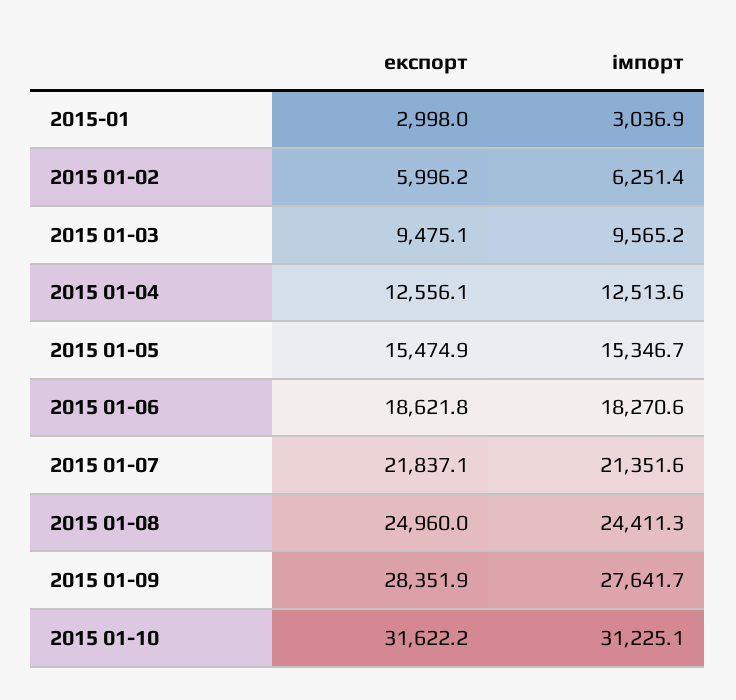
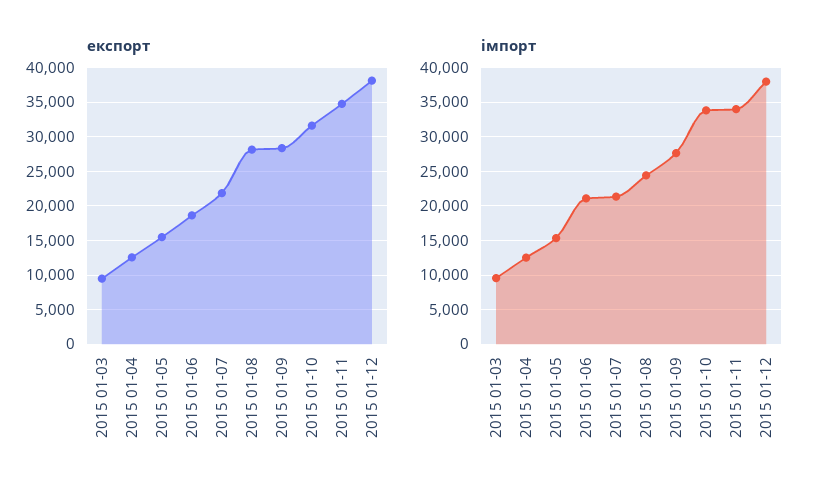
експорт, 2015-01: 2998 -> none
імпорт, 2015-01: 3036.9 -> none
експорт, 2015 01-02: 5996.2 -> none
імпорт, 2015 01-02: 6251.4 -> none
імпорт, 2015 01-06: 18270.6 -> 21000
експорт, 2015 01-08: 24960 -> 28000
імпорт, 2015 01-10: 31225.1 -> 34000
експорт, 2015 01-11: none -> 35000
експорт, 2015 01-12: none -> 38000
імпорт, 2015 01-11: none -> 34000
імпорт, 2015 01-12: none -> 38000

